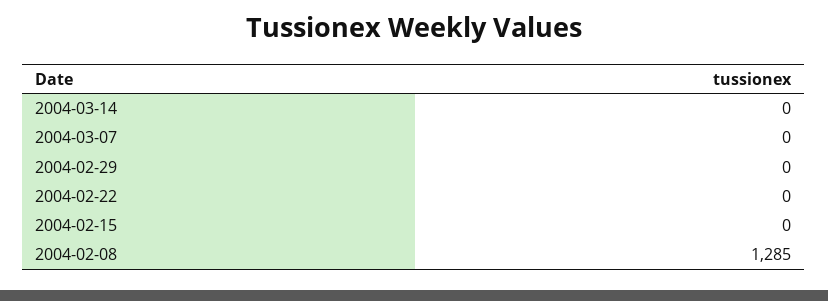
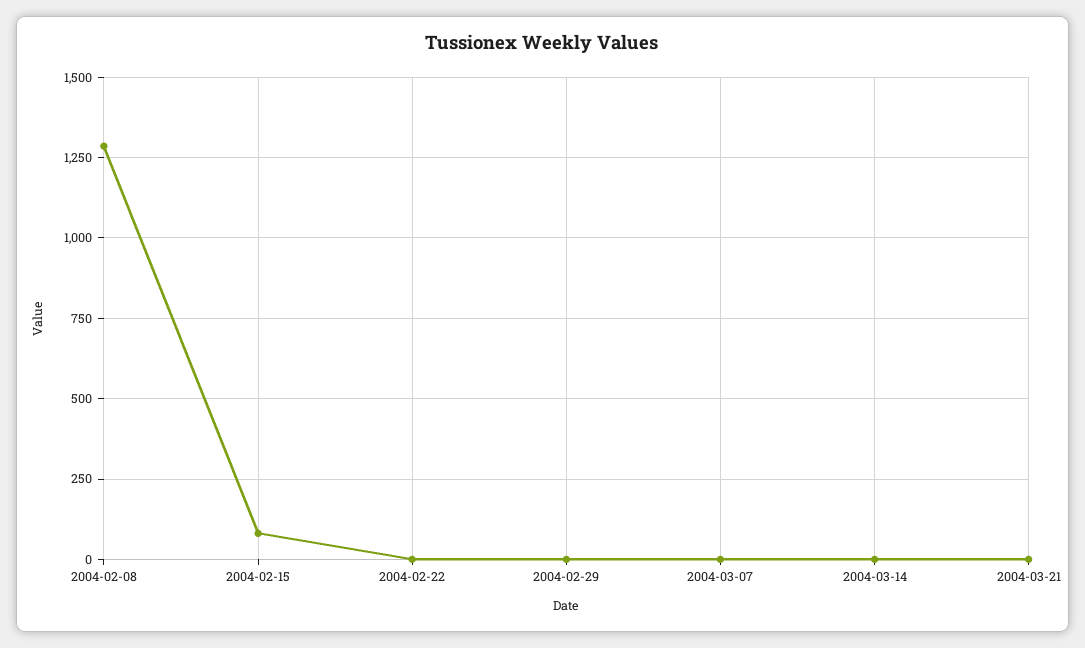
2004-02-15: 0 -> 75
2004-03-21: none -> 0

